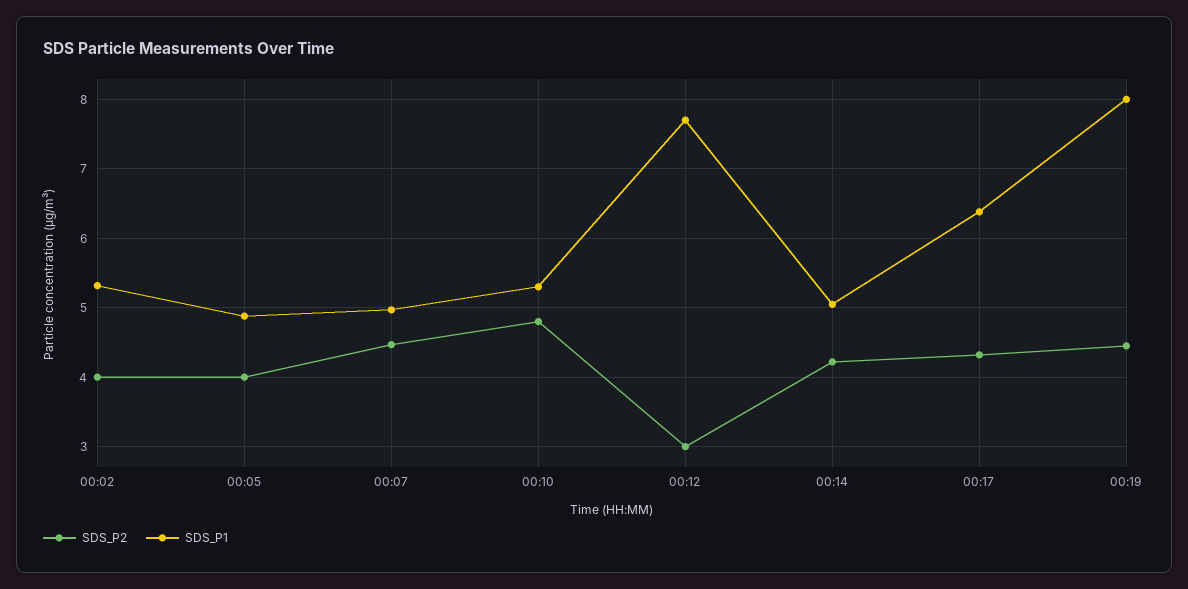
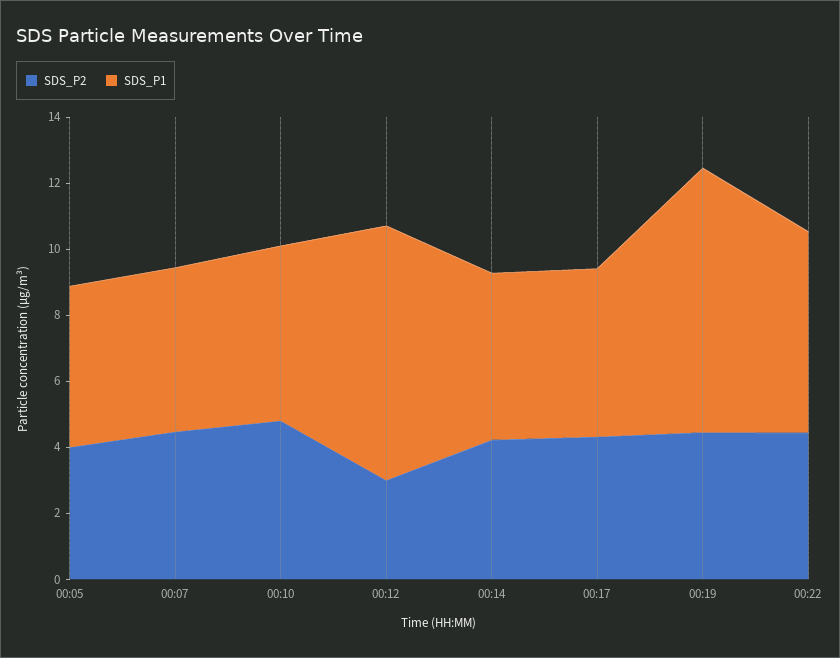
SDS_P2, 00:02: 4 -> none
SDS_P1, 00:02: 5.3 -> none
SDS_P1, 00:17: 6.4 -> 5
SDS_P2, 00:22: none -> 4.5
SDS_P1, 00:22: none -> 6

